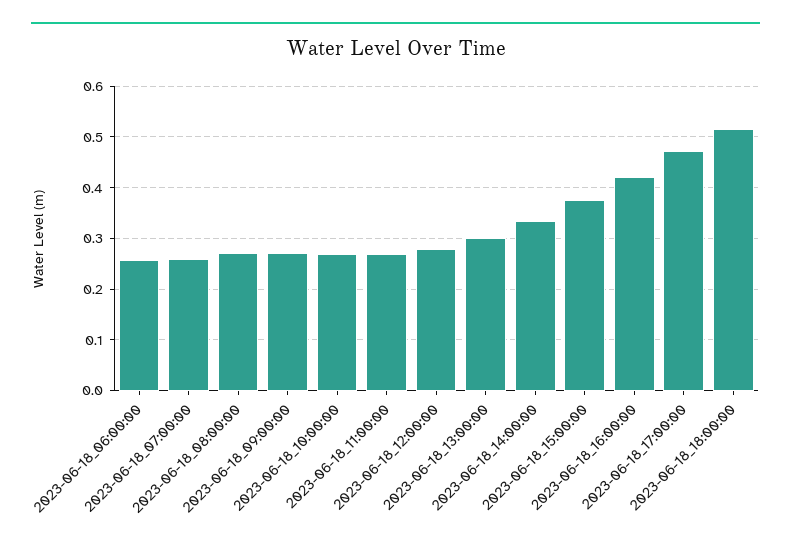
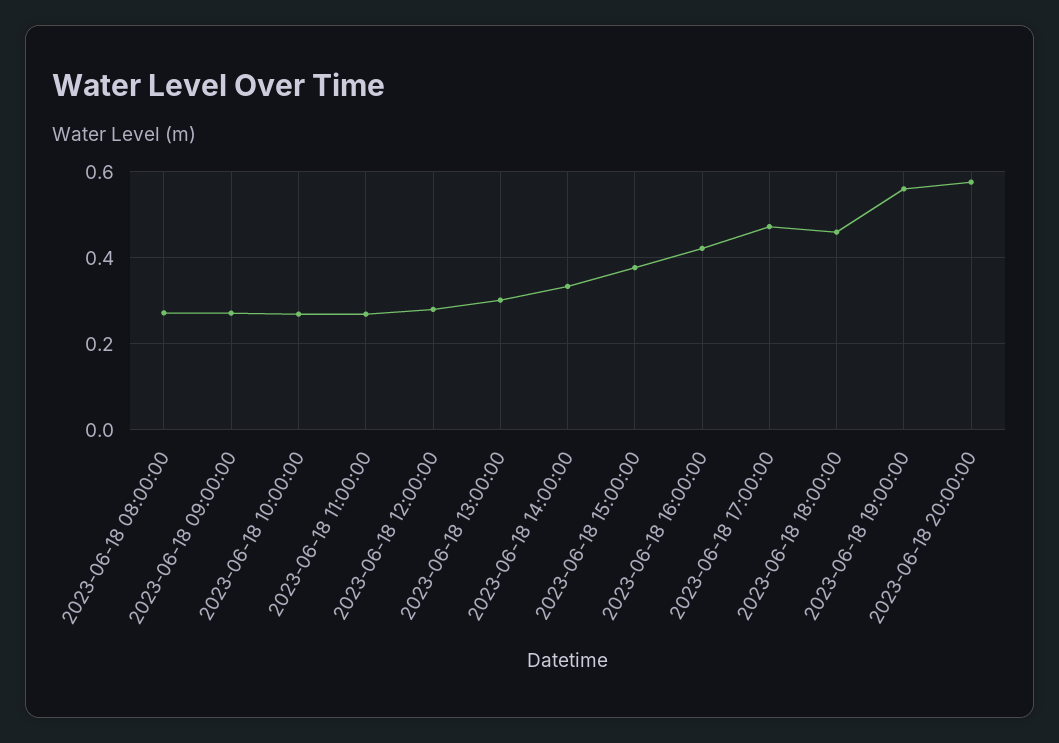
2023-06-18_06:00:00: 0.26 -> none
2023-06-18_07:00:00: 0.26 -> none
2023-06-18_18:00:00: 0.52 -> 0.46
2023-06-18 19:00:00: none -> 0.56
2023-06-18 20:00:00: none -> 0.58

